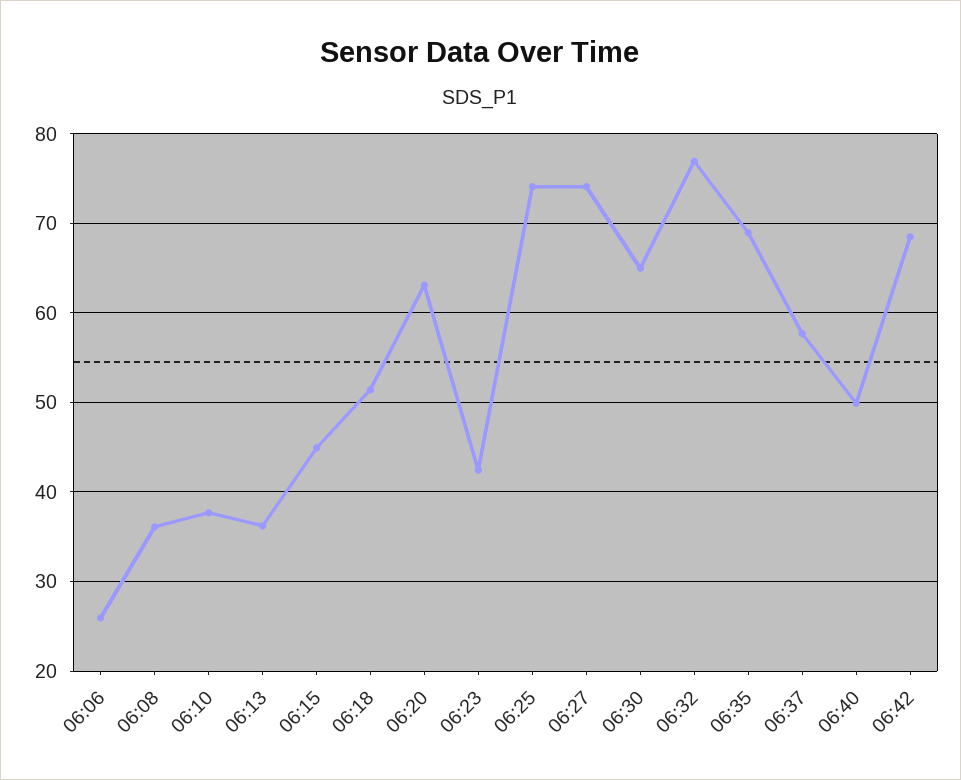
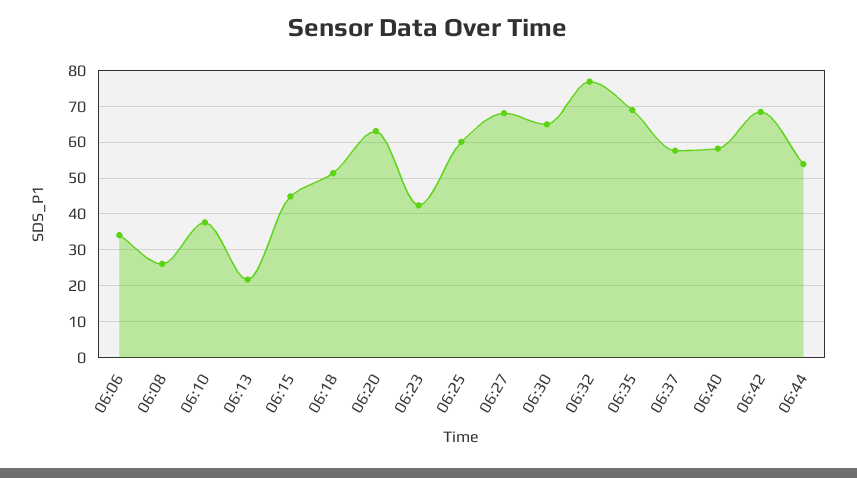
06:06: 26 -> 34
06:08: 36 -> 26
06:13: 36 -> 22
06:25: 74 -> 60
06:27: 74 -> 68
06:40: 50 -> 58
06:44: none -> 54

